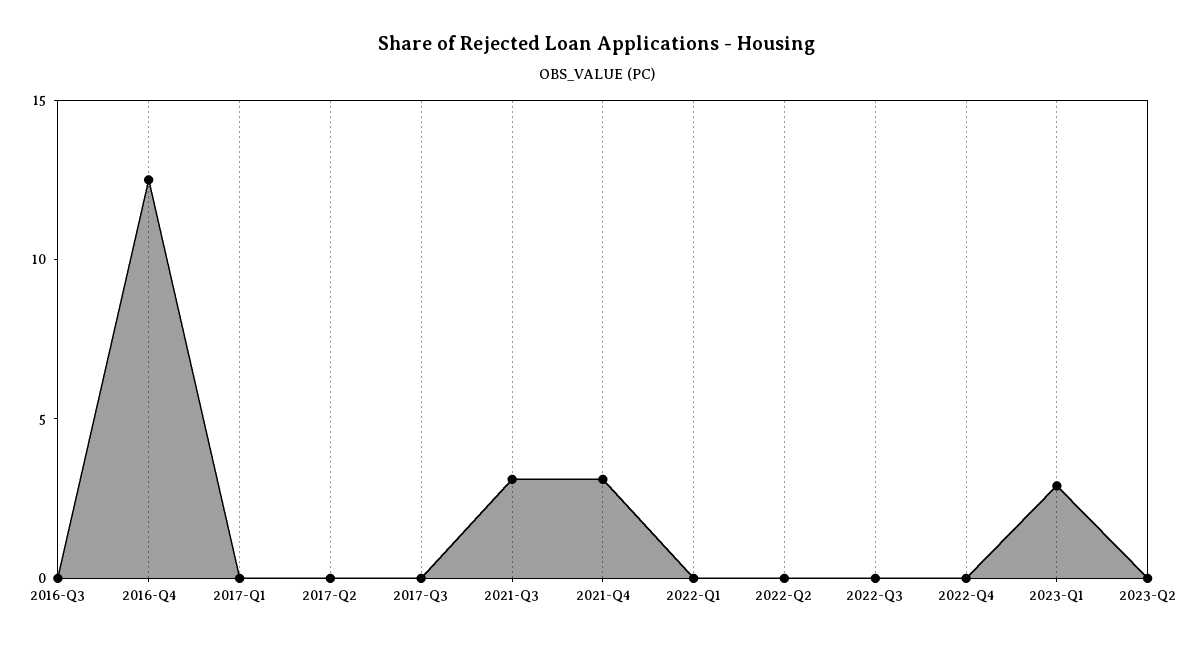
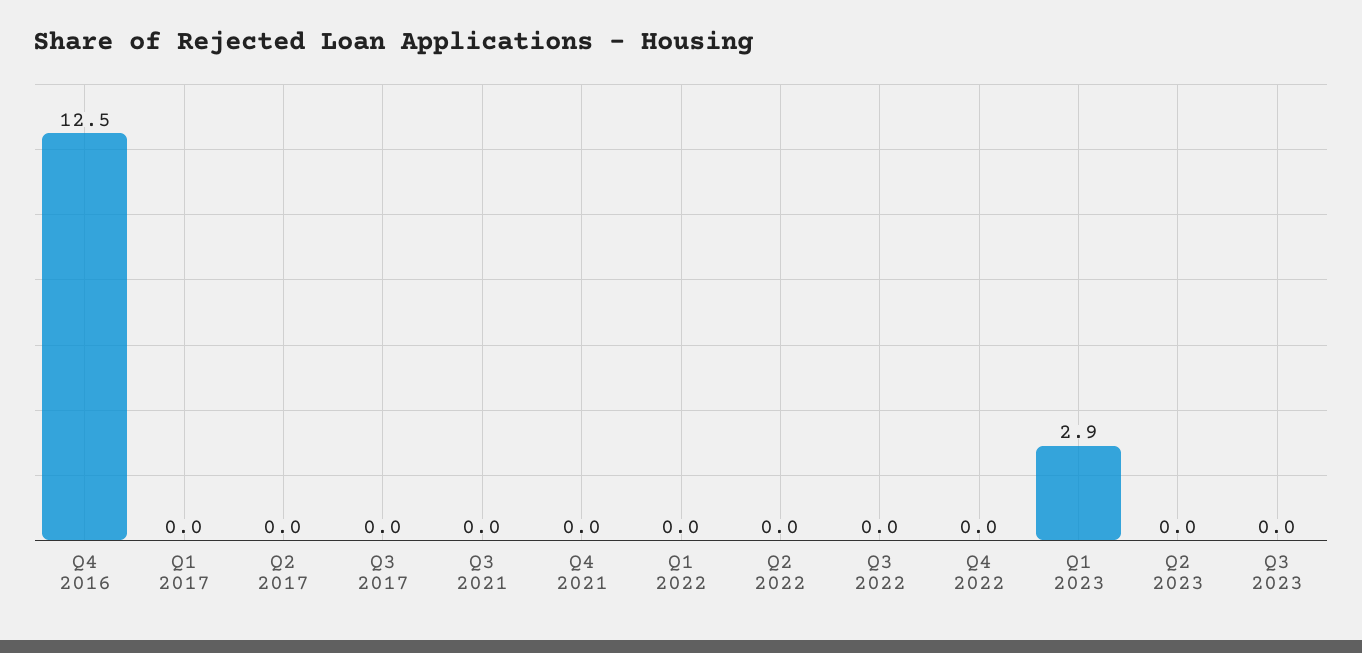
2016-Q3: 0 -> none
2021-Q3: 3 -> 0
2021-Q4: 3 -> 0
Q3 2023: none -> 0

